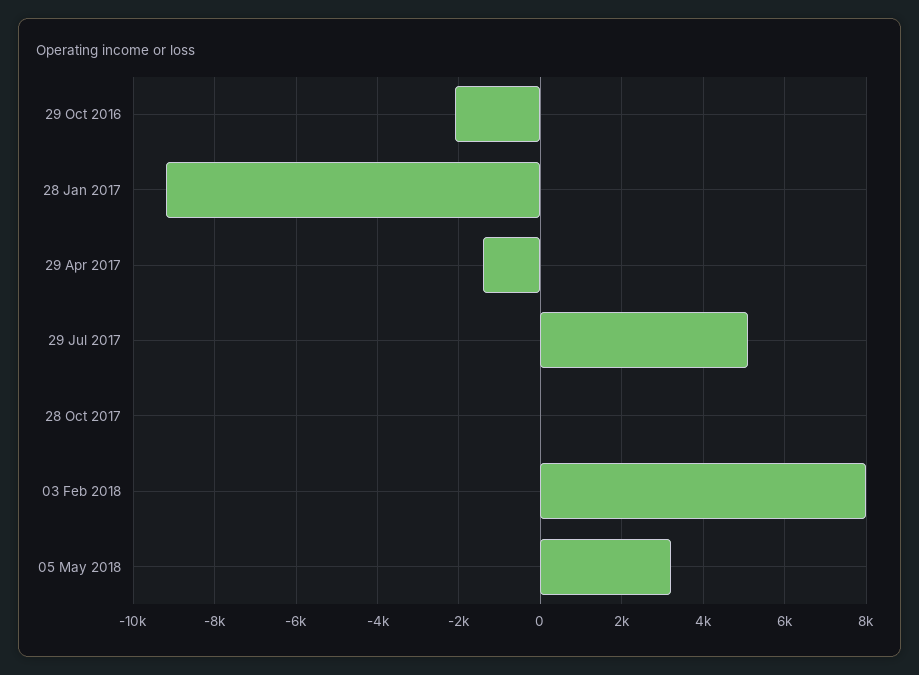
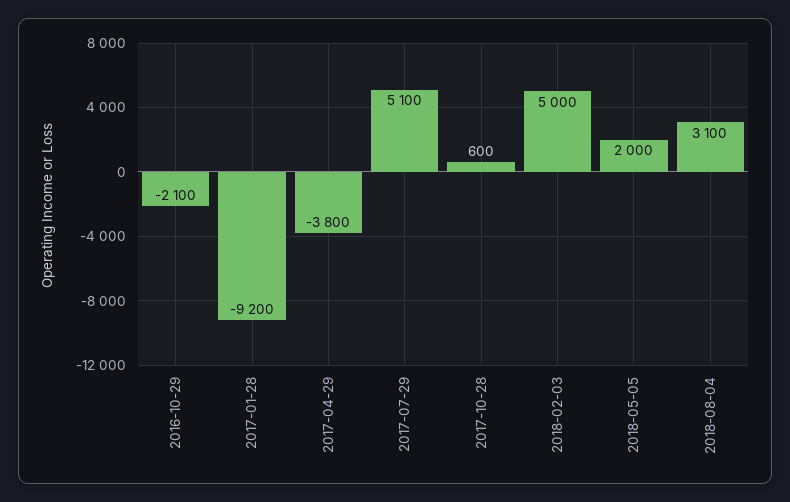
29 Apr 2017: -1400 -> -3800
28 Oct 2017: 0 -> 600
03 Feb 2018: 8000 -> 5000
05 May 2018: 3200 -> 2000
2018-08-04: none -> 3100

